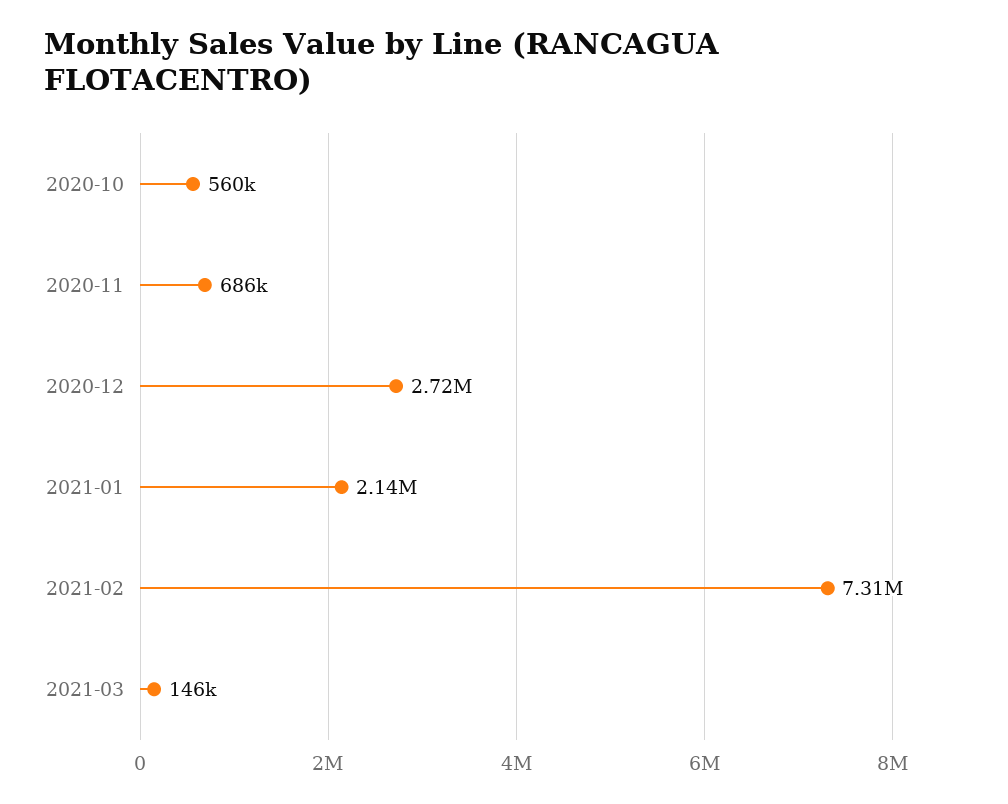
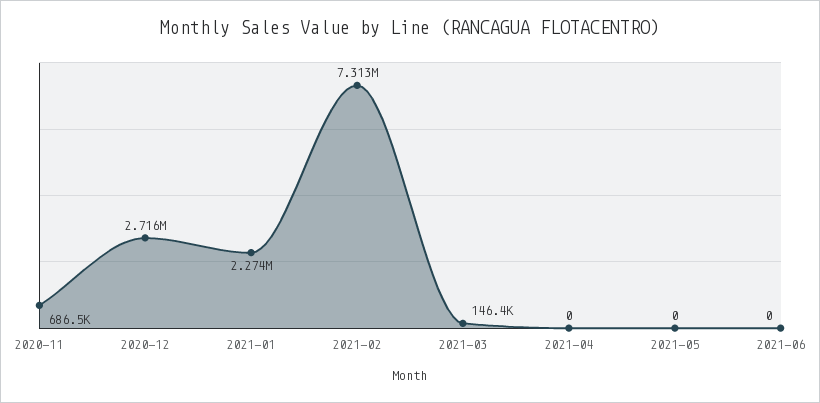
2020-10: 560000 -> none
2021-01: 2140000 -> 2274000
2021-04: none -> 0
2021-05: none -> 0
2021-06: none -> 0

